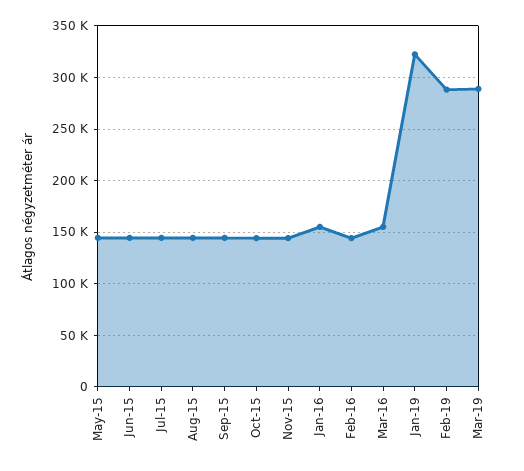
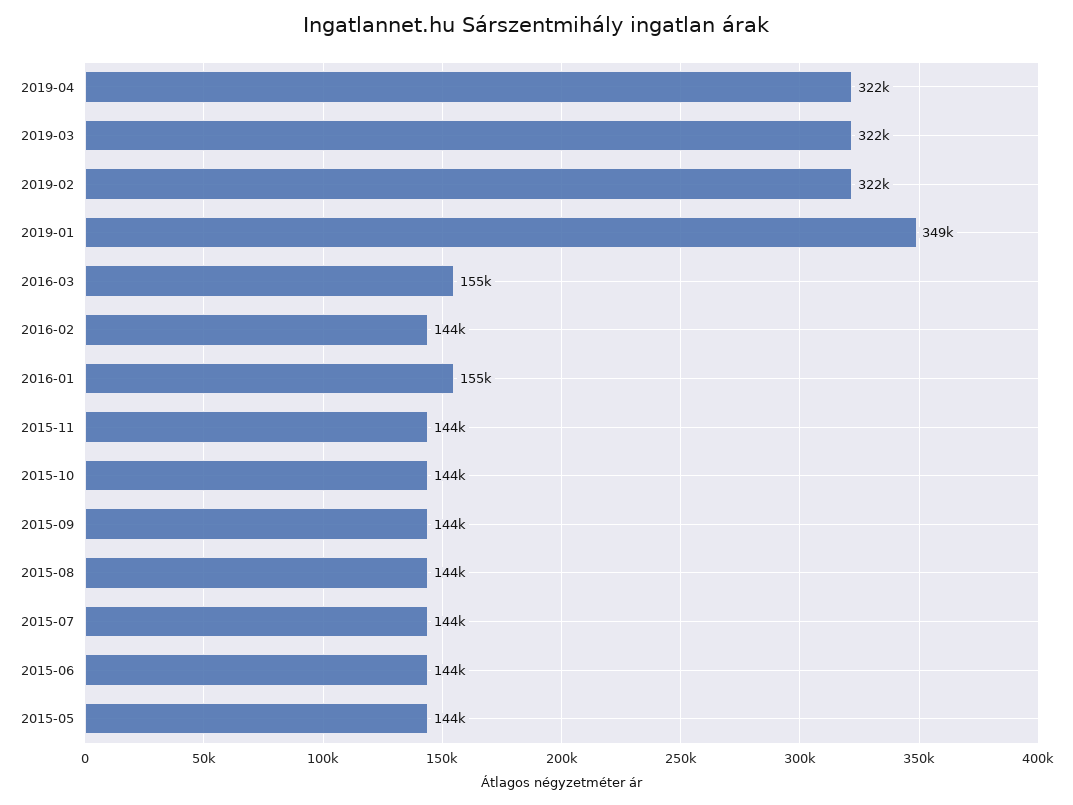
Jan-19: 320000 -> 349000
Feb-19: 290000 -> 322000
Mar-19: 290000 -> 322000
2019-04: none -> 322000

